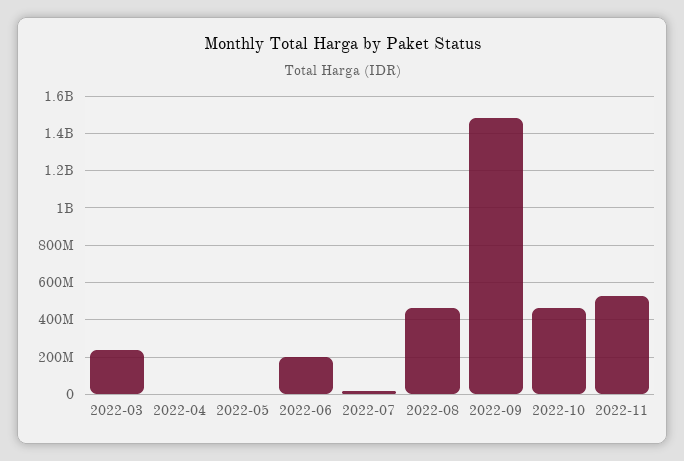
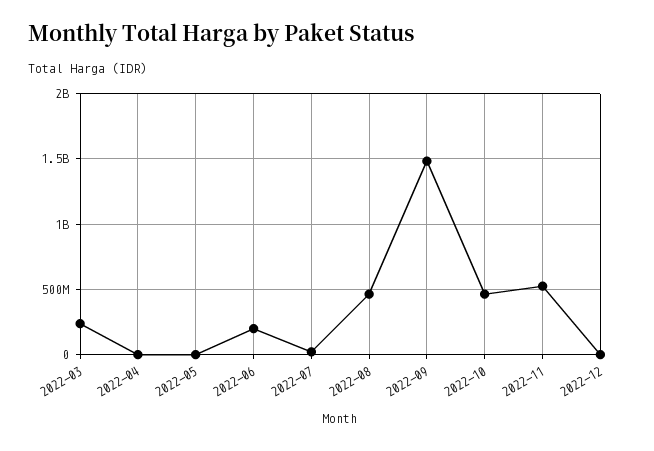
2022-12: none -> 0

